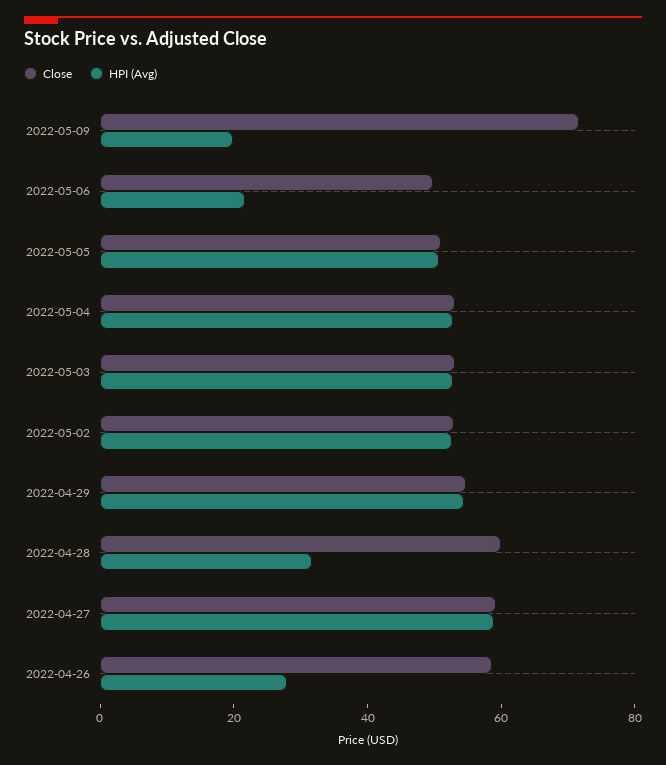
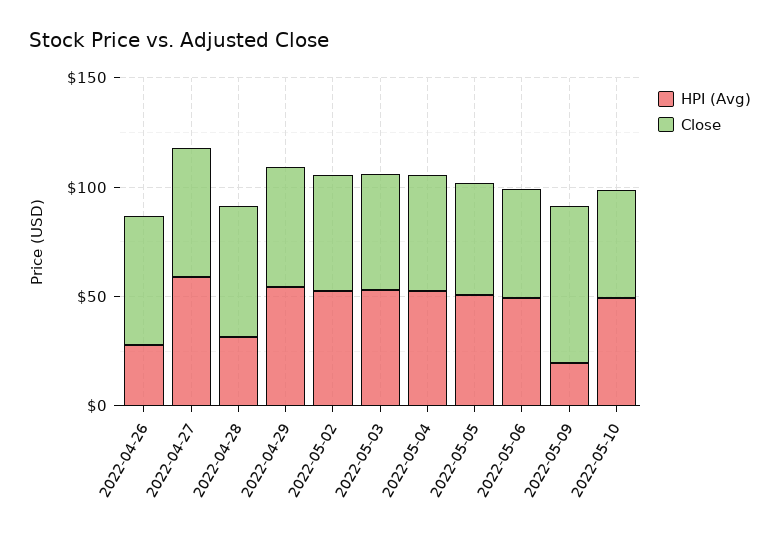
HPI (Avg), 2022-05-06: 20 -> 50
HPI (Avg), 2022-05-10: none -> 50
Close, 2022-05-10: none -> 50

